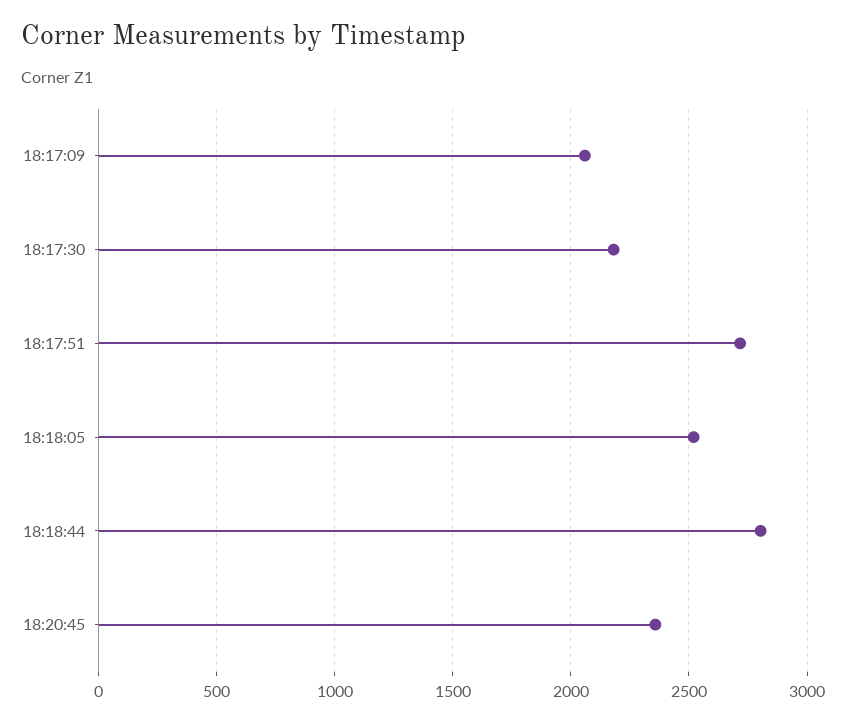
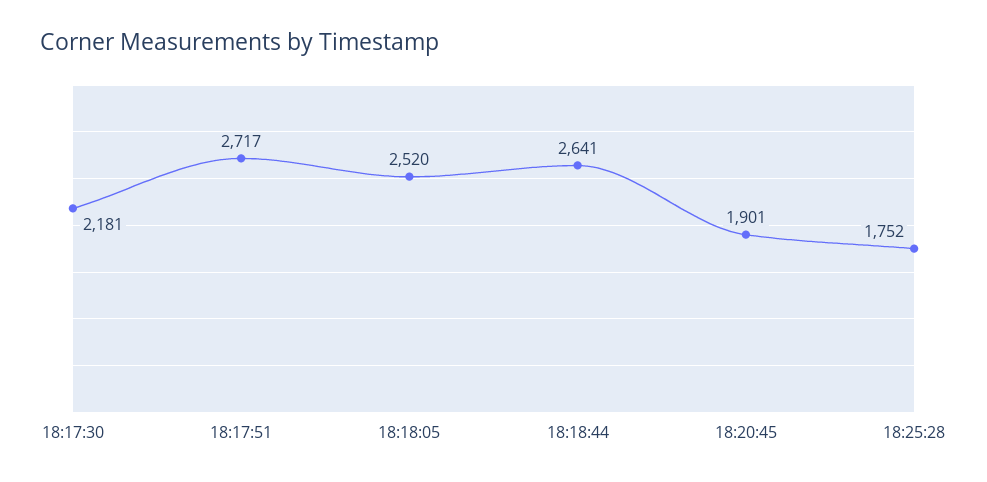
18:17:09: 2050 -> none
18:18:44: 2800 -> 2641
18:20:45: 2350 -> 1901
18:25:28: none -> 1752

